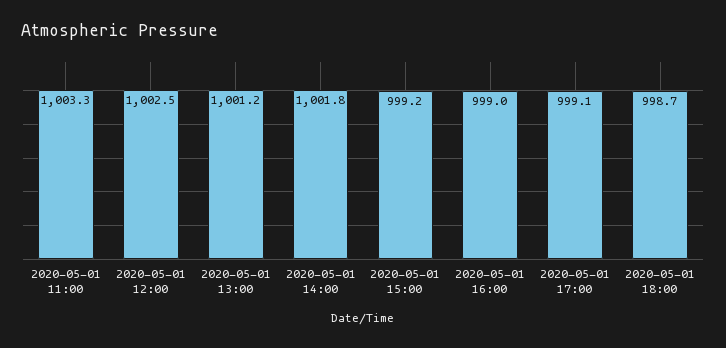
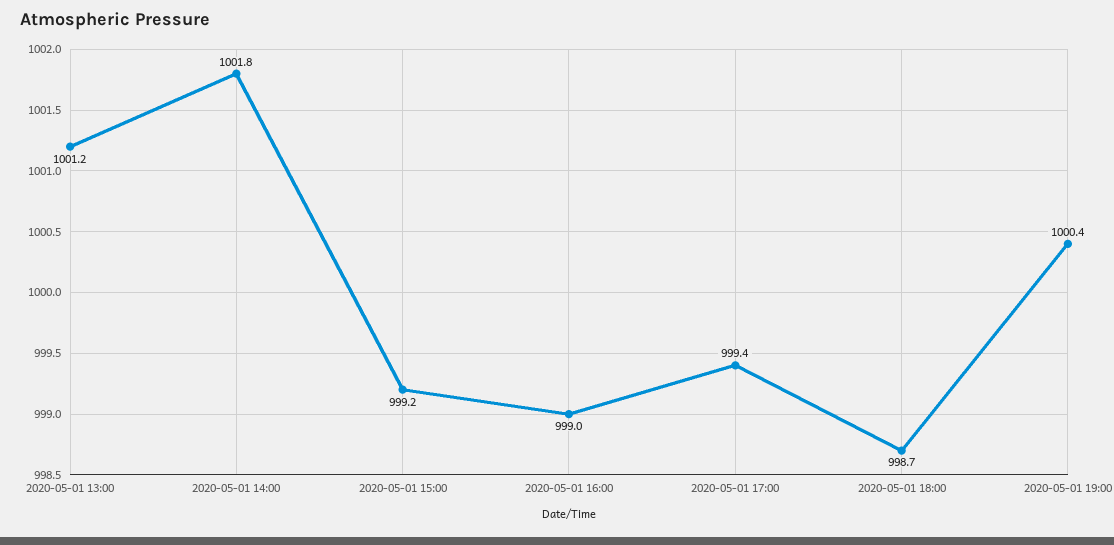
2020-05-01 11:00: 1003.3 -> none
2020-05-01 12:00: 1002.5 -> none
2020-05-01 17:00: 999.1 -> 999.4
2020-05-01 19:00: none -> 1000.4

